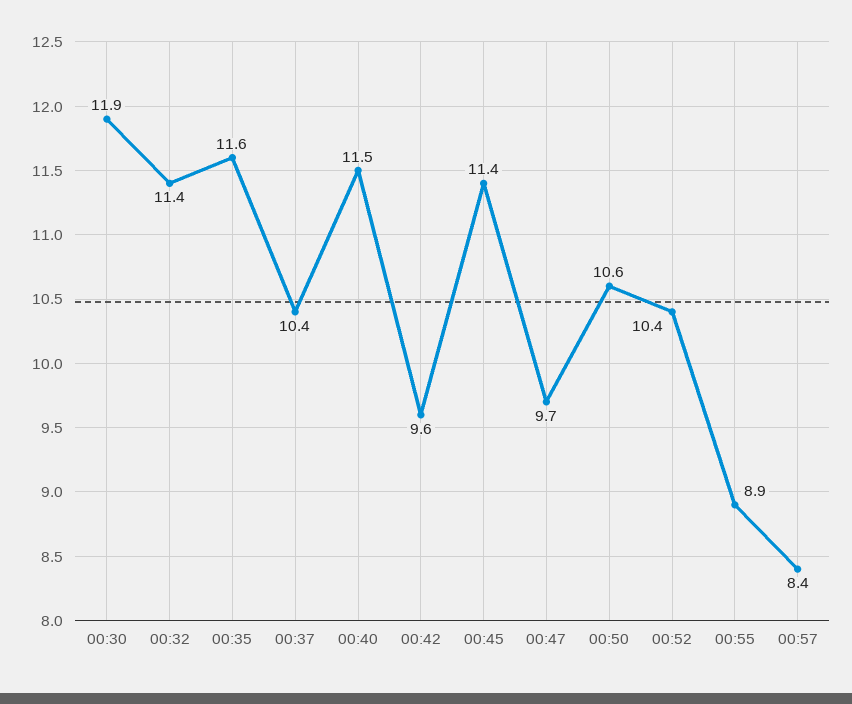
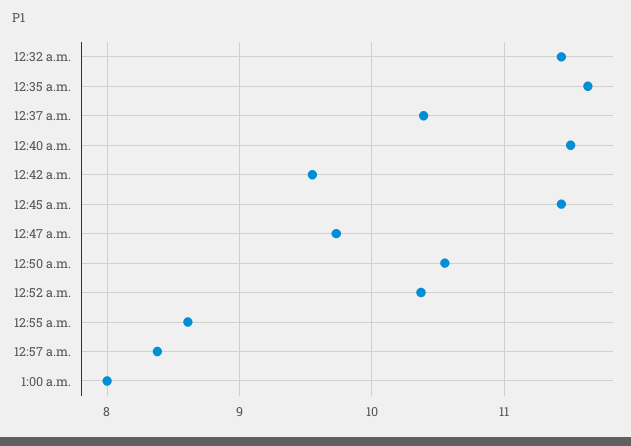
00:30: 11.9 -> none
00:55: 8.9 -> 8.6
1:00 a.m.: none -> 8

